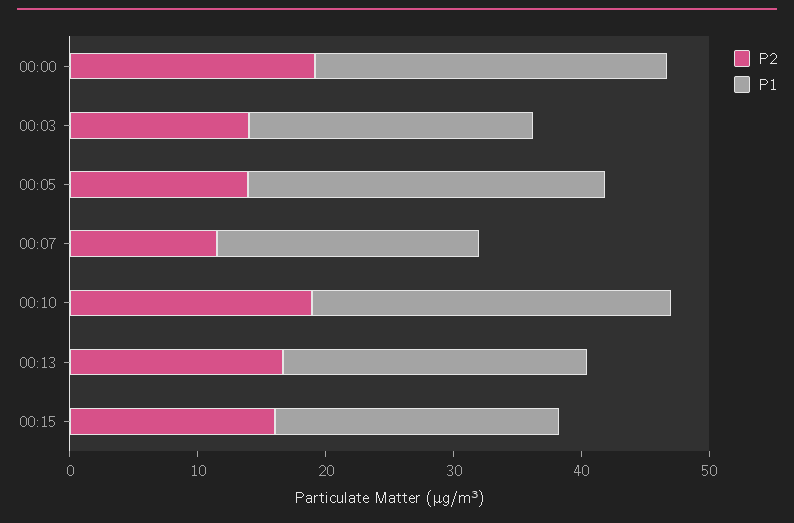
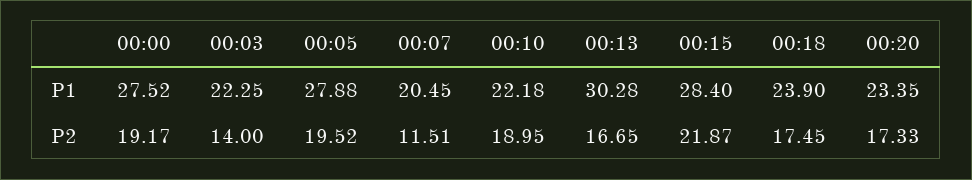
P2, 00:05: 14 -> 19.52
P1, 00:10: 28 -> 22.18
P1, 00:13: 24 -> 30.28
P2, 00:15: 16 -> 21.87
P1, 00:15: 22 -> 28.4
P1, 00:18: none -> 23.9
P1, 00:20: none -> 23.35
P2, 00:18: none -> 17.45
P2, 00:20: none -> 17.33

